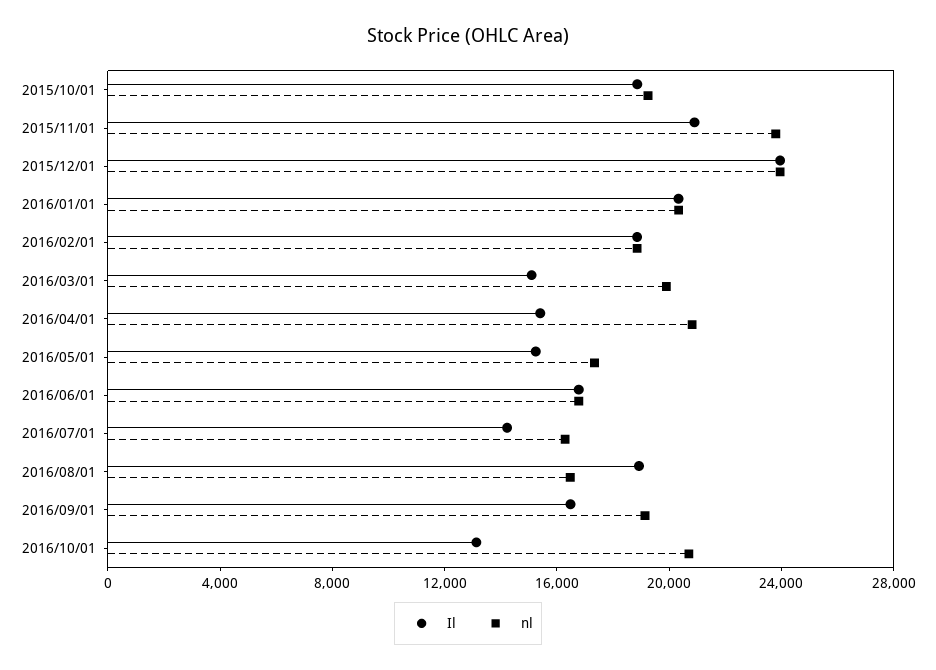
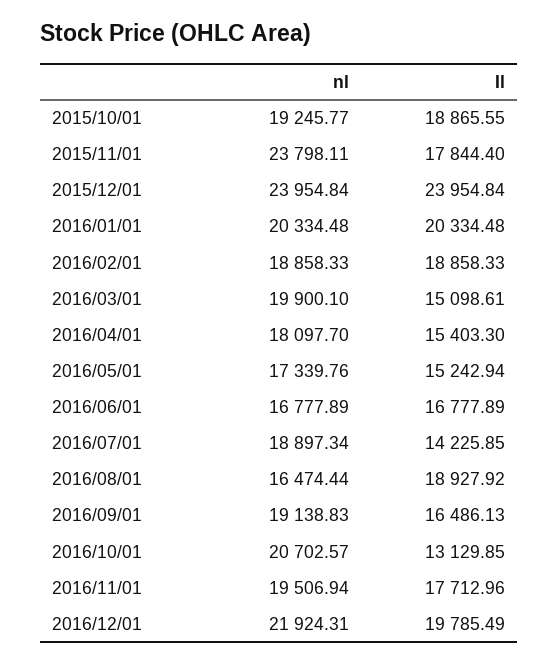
Il, 2015/11/01: 21000 -> 17844.4
nl, 2016/04/01: 21000 -> 18097.7
nl, 2016/07/01: 16000 -> 18897.34
nl, 2016/11/01: none -> 19506.94
Il, 2016/11/01: none -> 17712.96
nl, 2016/12/01: none -> 21924.31
Il, 2016/12/01: none -> 19785.49

